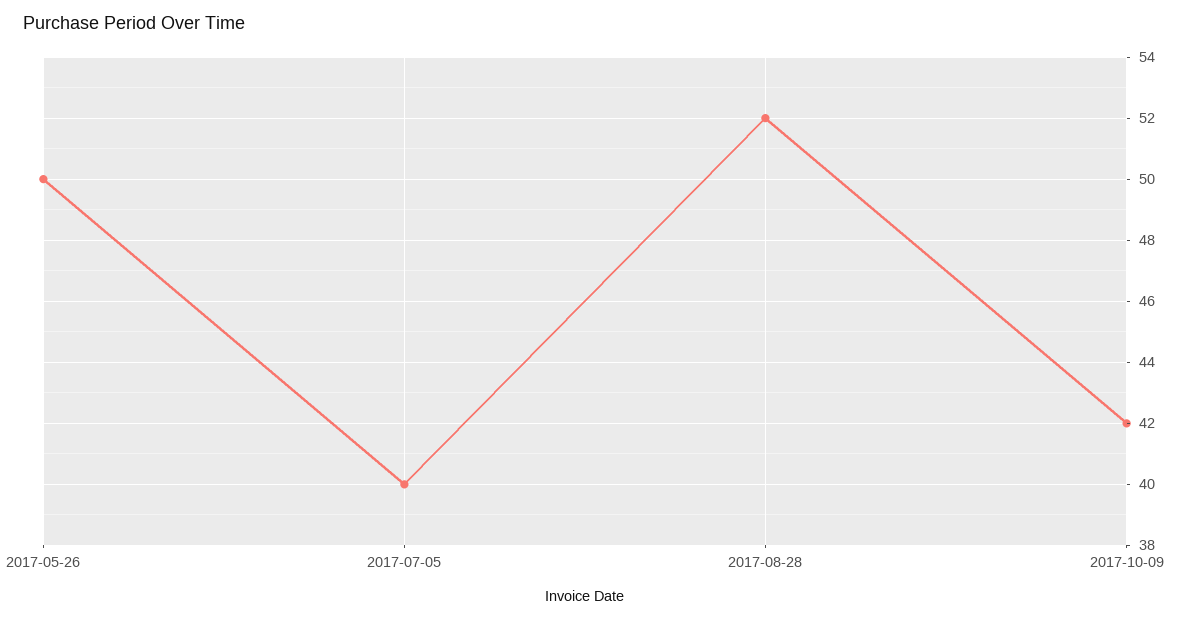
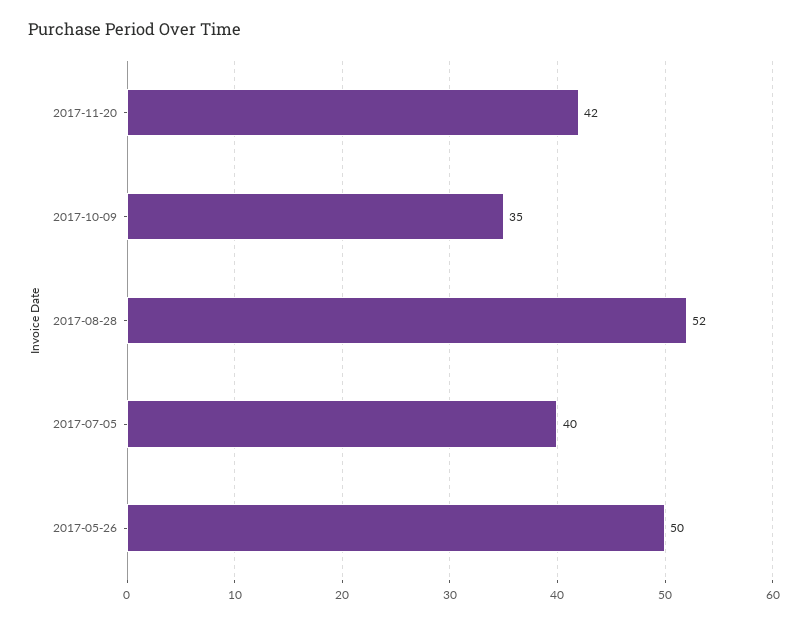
2017-10-09: 42 -> 35
2017-11-20: none -> 42

